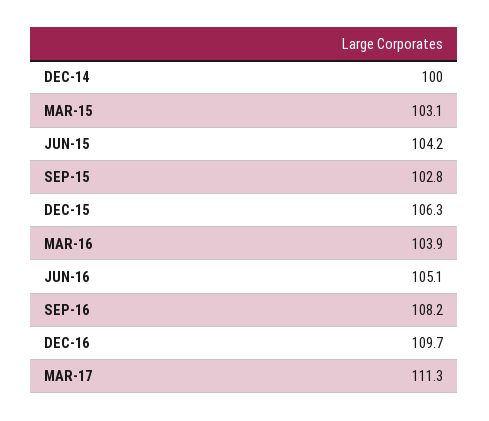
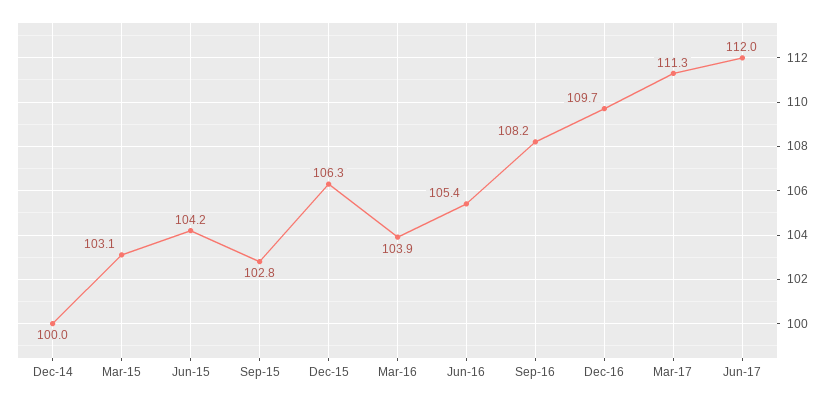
JUN-16: 105.1 -> 105.4
Jun-17: none -> 112

